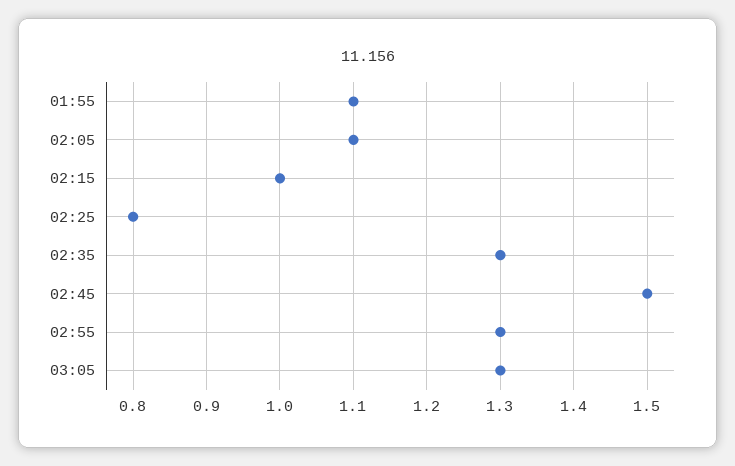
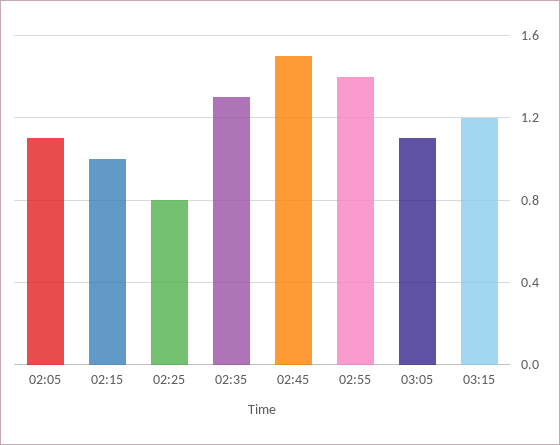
01:55: 1.1 -> none
02:55: 1.3 -> 1.4
03:05: 1.3 -> 1.1
03:15: none -> 1.2

